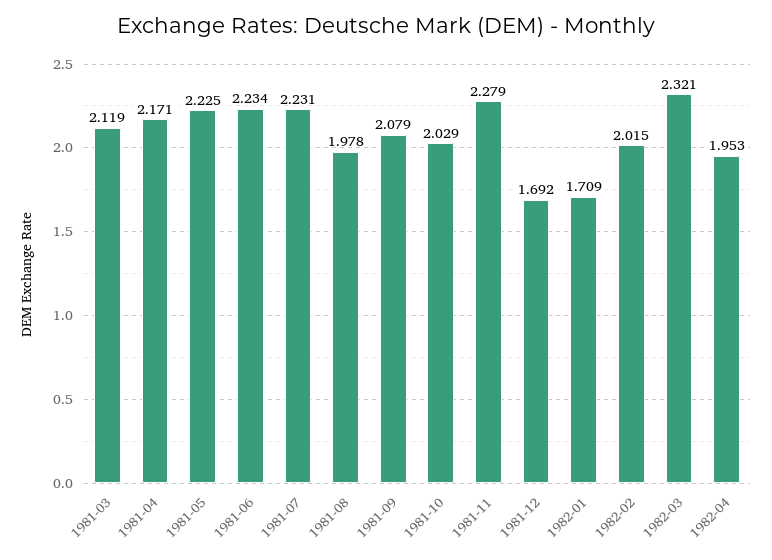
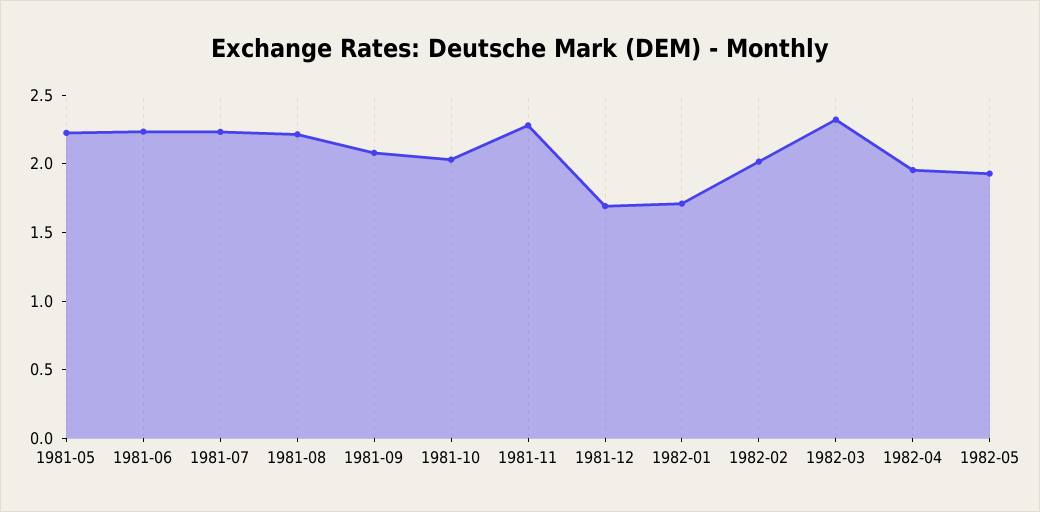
1981-03: 2.119 -> none
1981-04: 2.171 -> none
1981-08: 1.978 -> 2.2
1982-05: none -> 1.9

